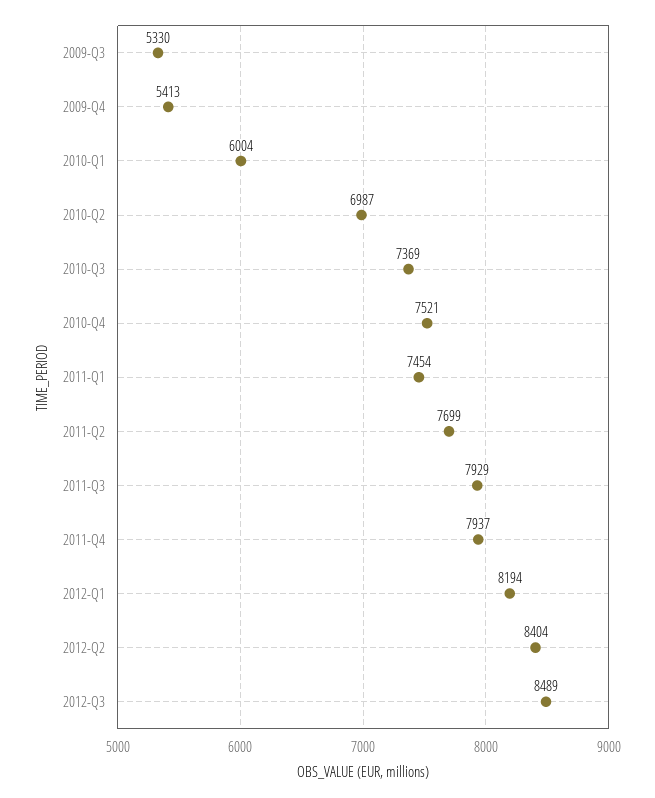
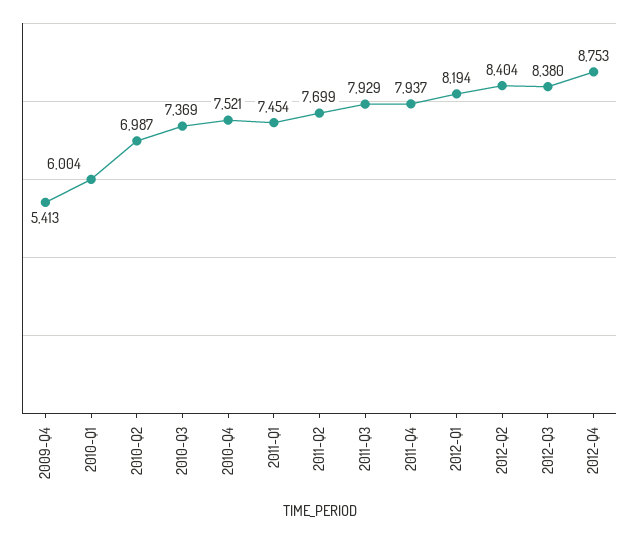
2009-Q3: 5330 -> none
2012-Q3: 8489 -> 8380
2012-Q4: none -> 8753

